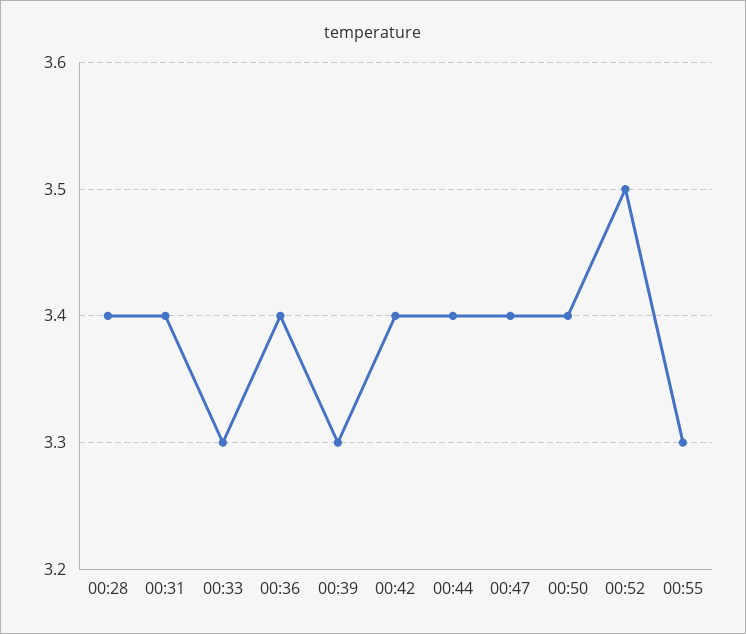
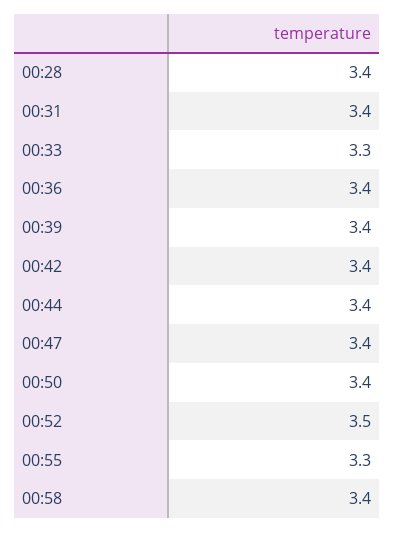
00:39: 3.3 -> 3.4
00:58: none -> 3.4

